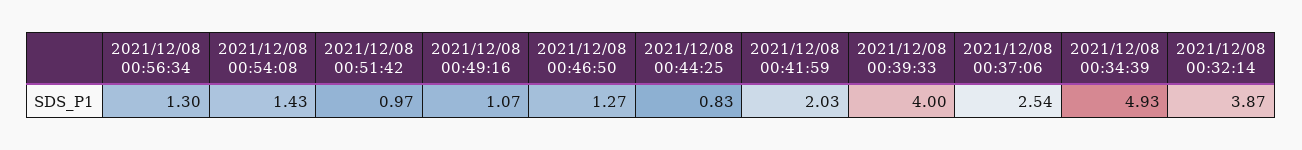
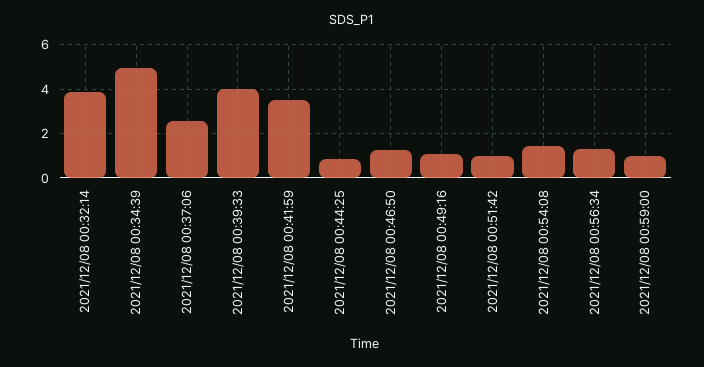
2021/12/08 00:41:59: 2.03 -> 3.5
2021/12/08 00:59:00: none -> 1

